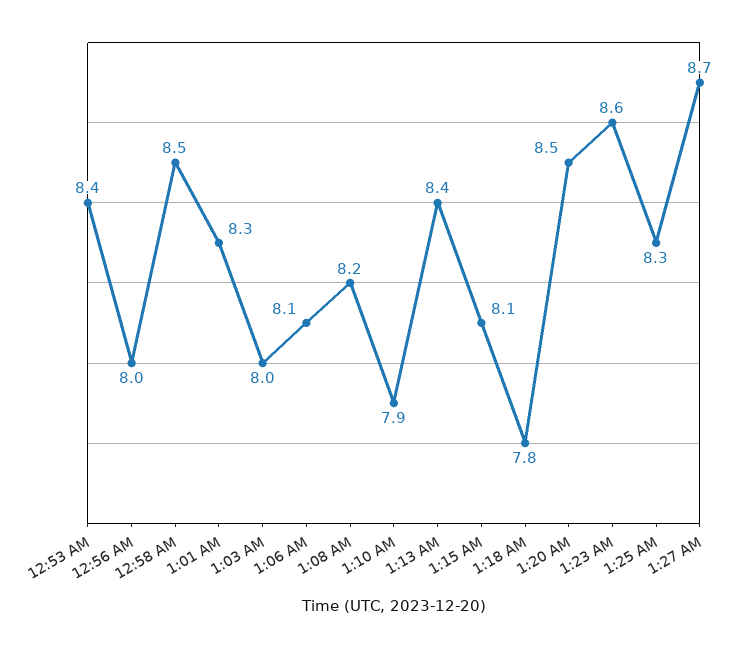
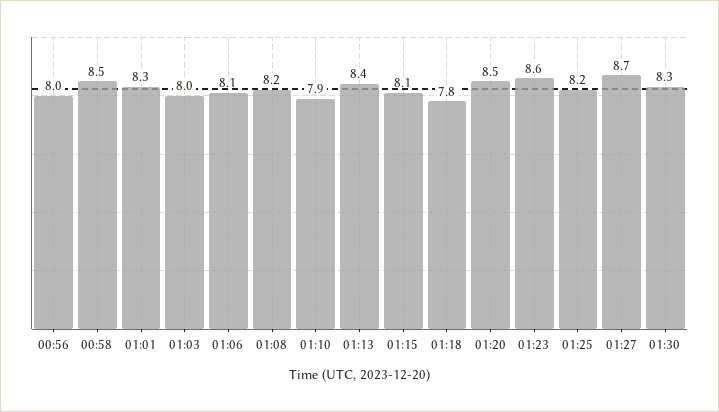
12:53 AM: 8.4 -> none
1:25 AM: 8.3 -> 8.2
01:30: none -> 8.3

